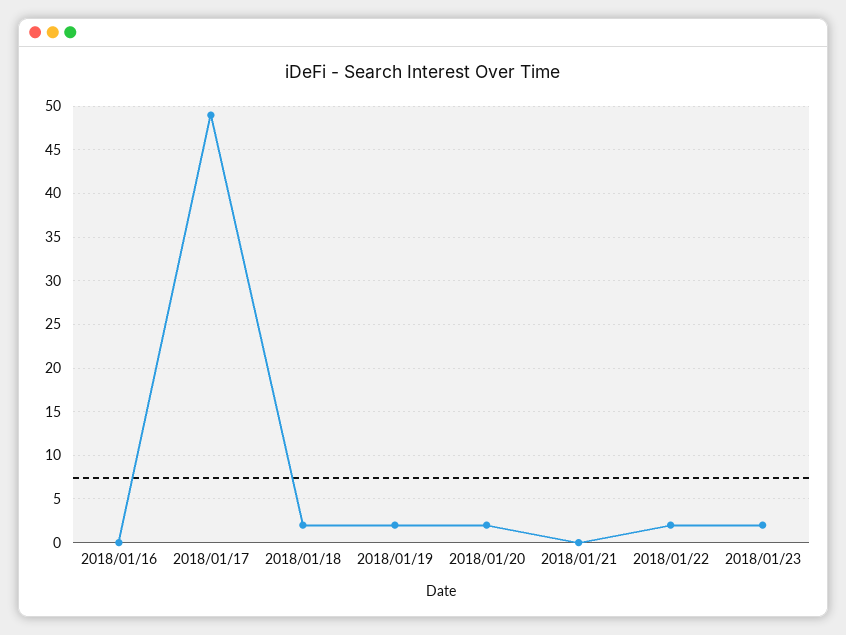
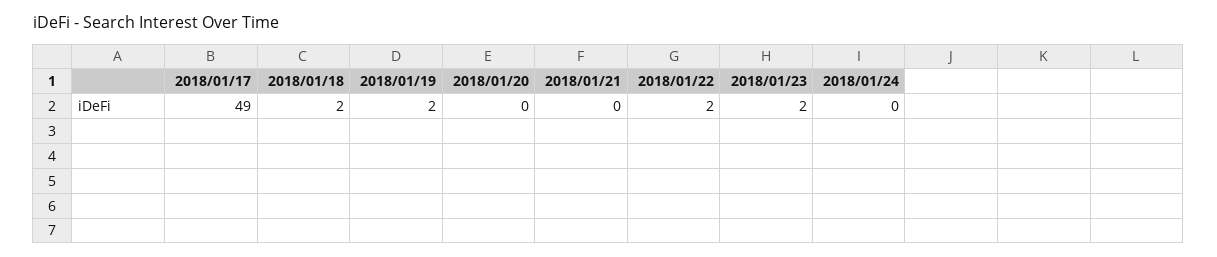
2018/01/16: 0 -> none
2018/01/20: 2 -> 0
2018/01/24: none -> 0

